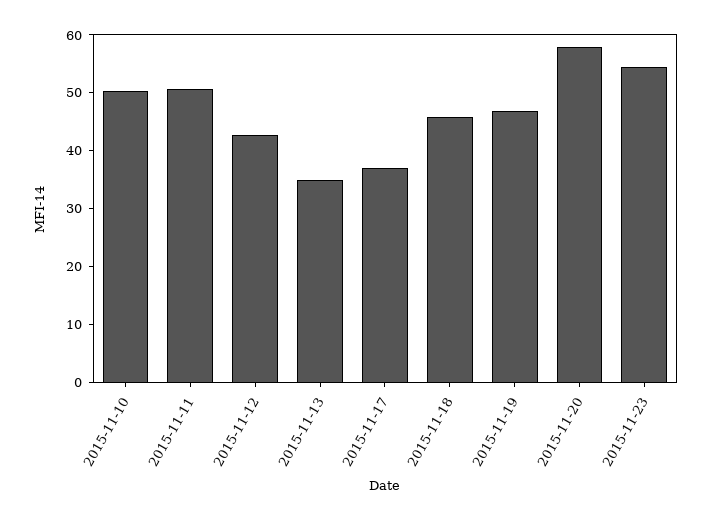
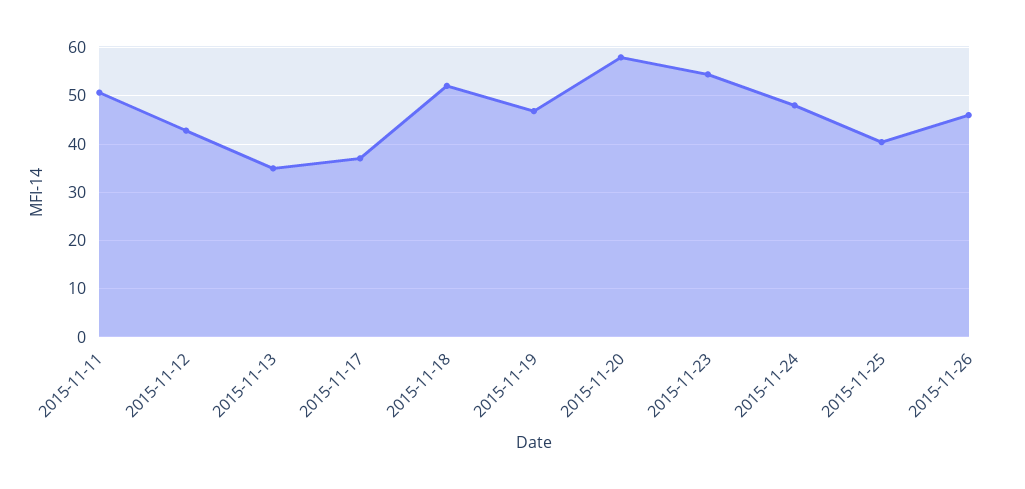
2015-11-10: 50 -> none
2015-11-18: 46 -> 52
2015-11-24: none -> 48
2015-11-25: none -> 40
2015-11-26: none -> 46

